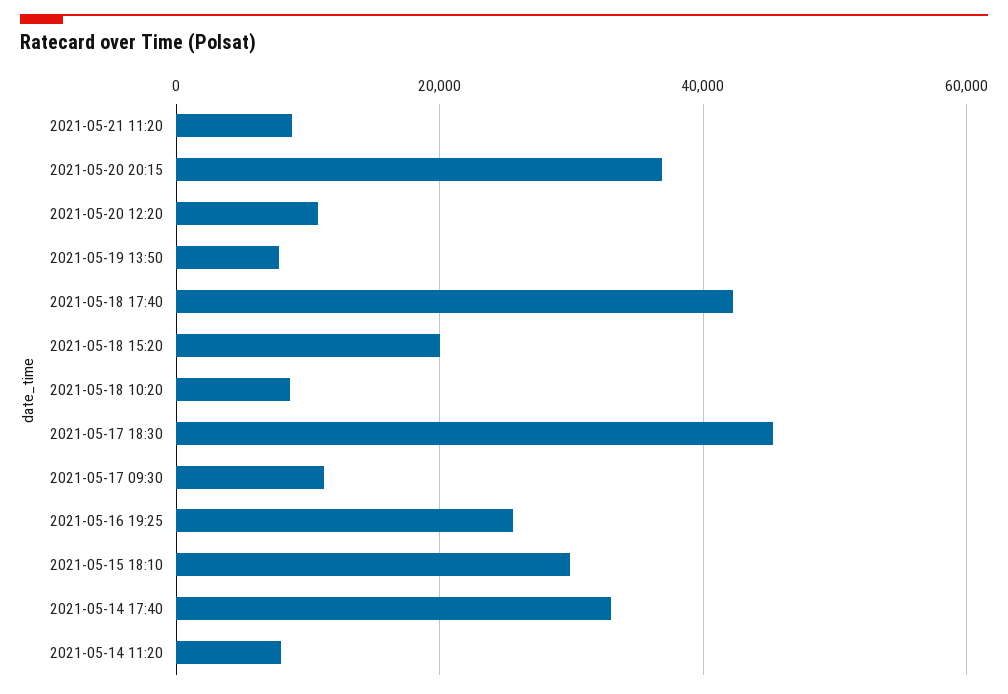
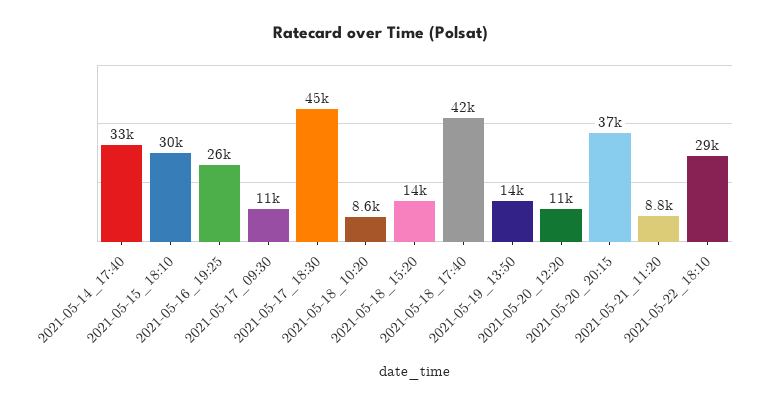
2021-05-19 13:50: 8000 -> 14000
2021-05-18 15:20: 20000 -> 14000
2021-05-14 11:20: 8000 -> none
2021-05-22_18:10: none -> 29000

